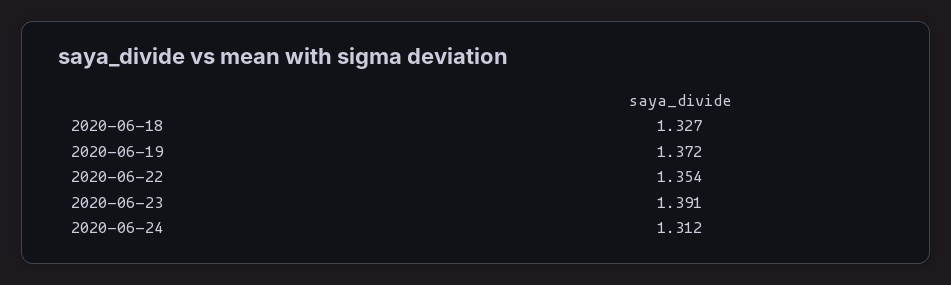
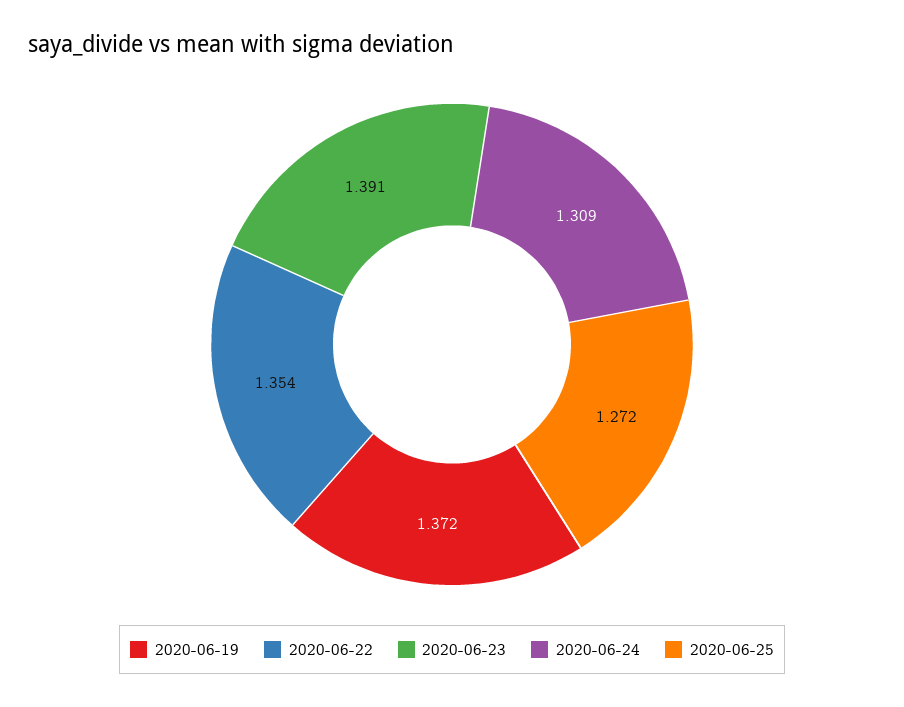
2020-06-18: 1.327 -> none
2020-06-24: 1.312 -> 1.309
2020-06-25: none -> 1.272

